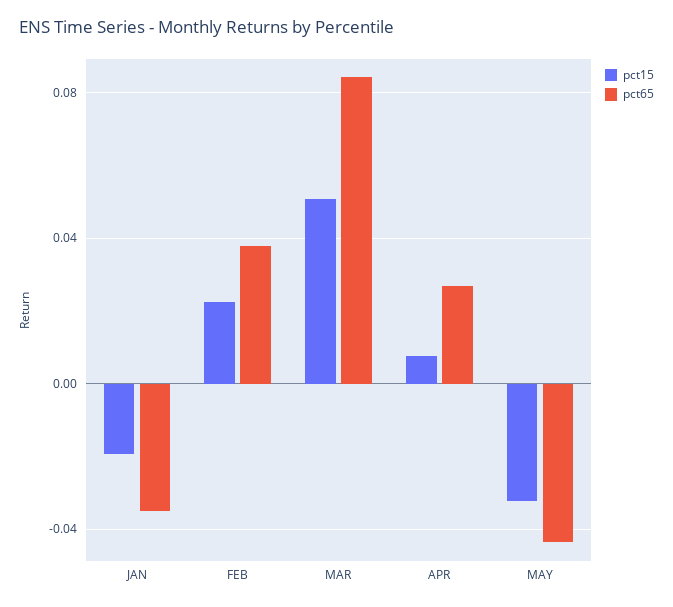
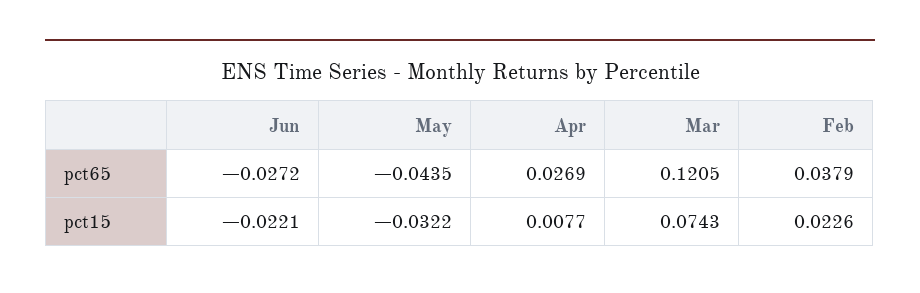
pct15, JAN: -0.02 -> none
pct65, JAN: -0.035 -> none
pct15, MAR: 0.05 -> 0.0743
pct65, MAR: 0.085 -> 0.1205
pct65, Jun: none -> -0.0272
pct15, Jun: none -> -0.0221

